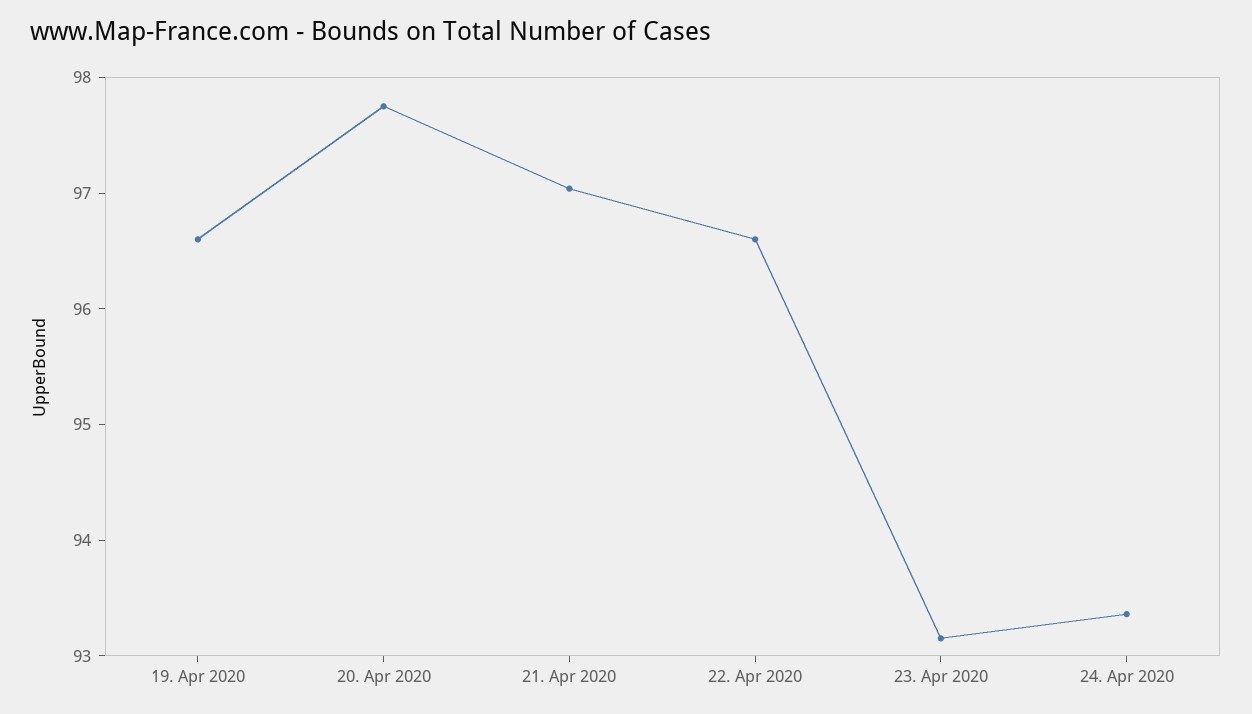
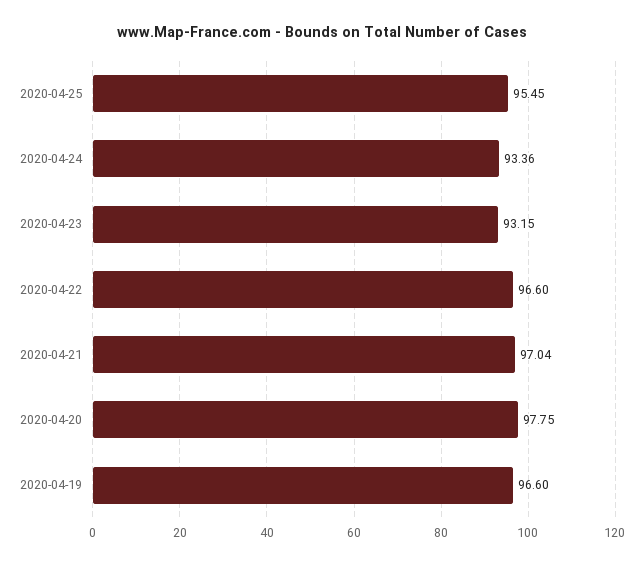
2020-04-25: none -> 95.45

